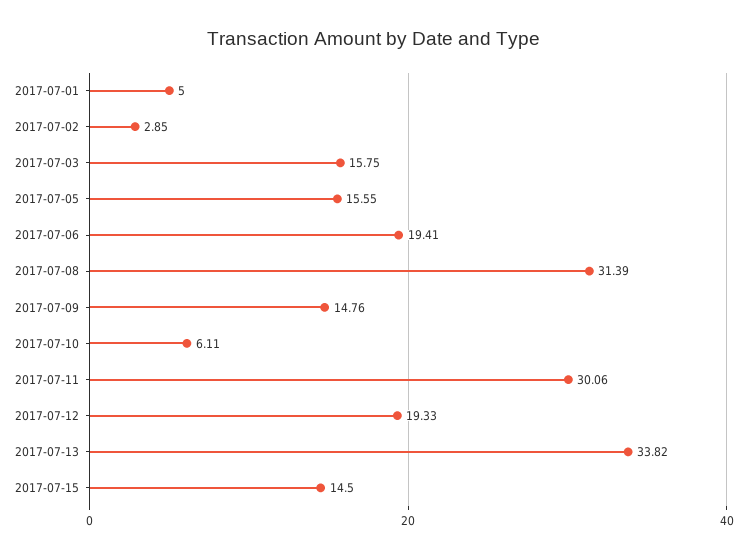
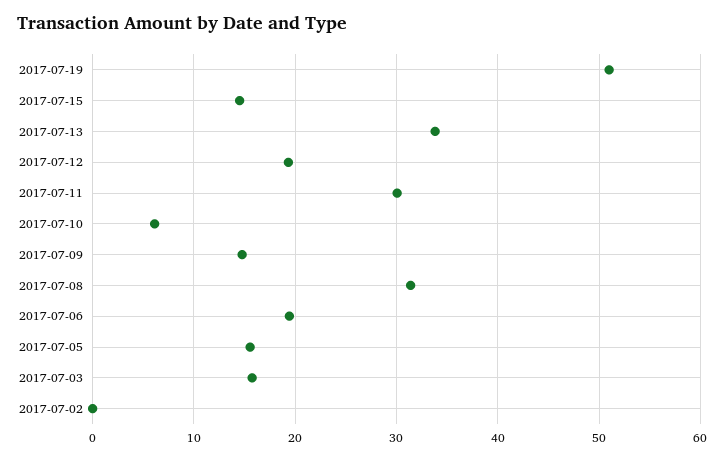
2017-07-01: 5 -> none
2017-07-02: 2.85 -> 0
2017-07-19: none -> 51

